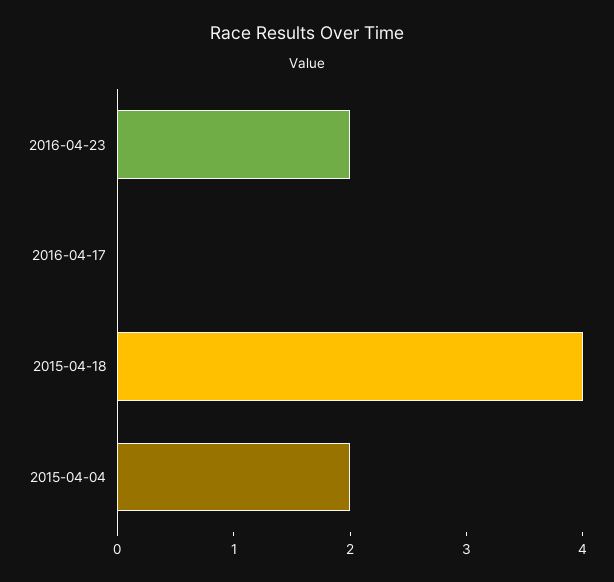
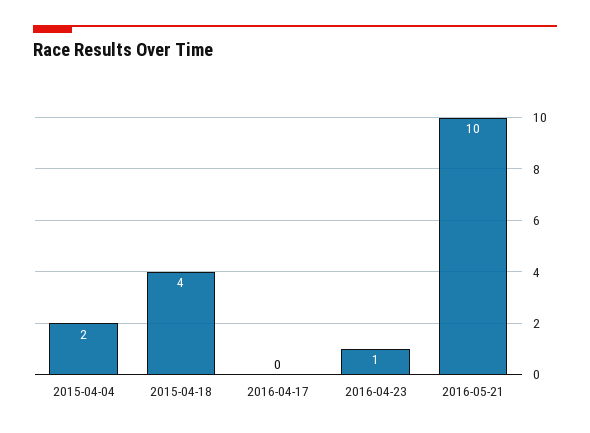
2016-04-23: 2 -> 1
2016-05-21: none -> 10

